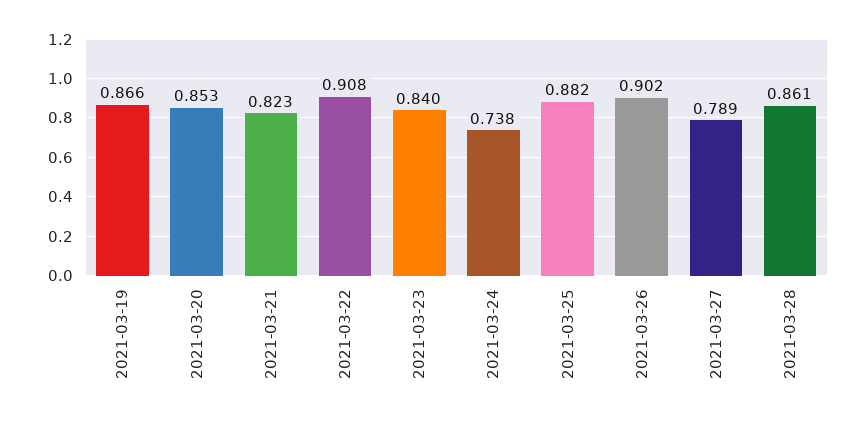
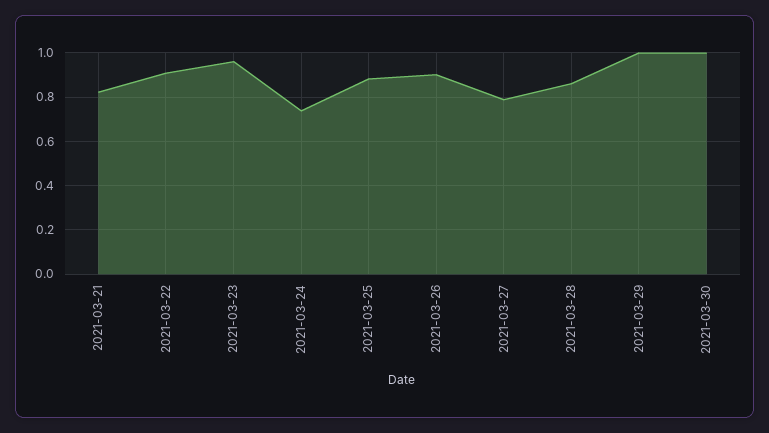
2021-03-19: 0.866 -> none
2021-03-20: 0.853 -> none
2021-03-23: 0.84 -> 0.95
2021-03-29: none -> 1
2021-03-30: none -> 1

